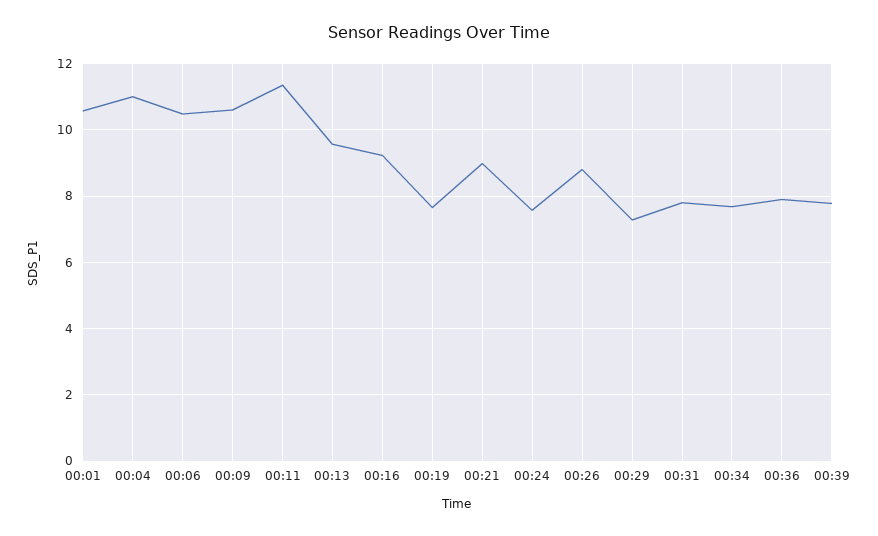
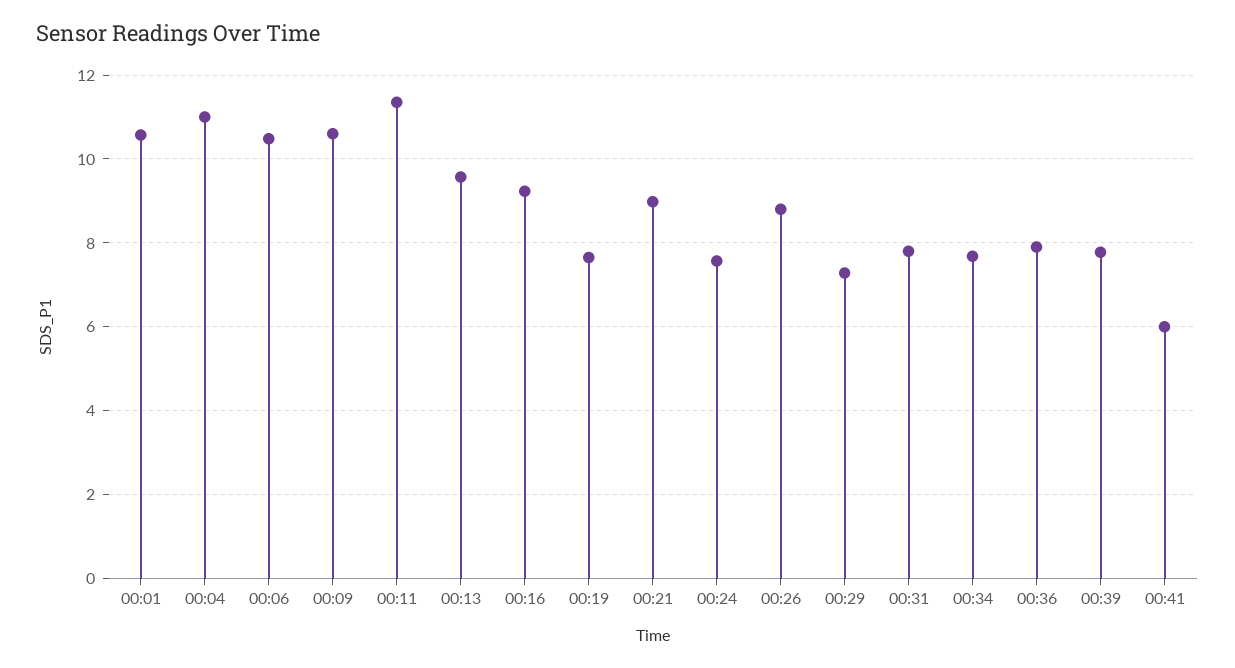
00:41: none -> 6

